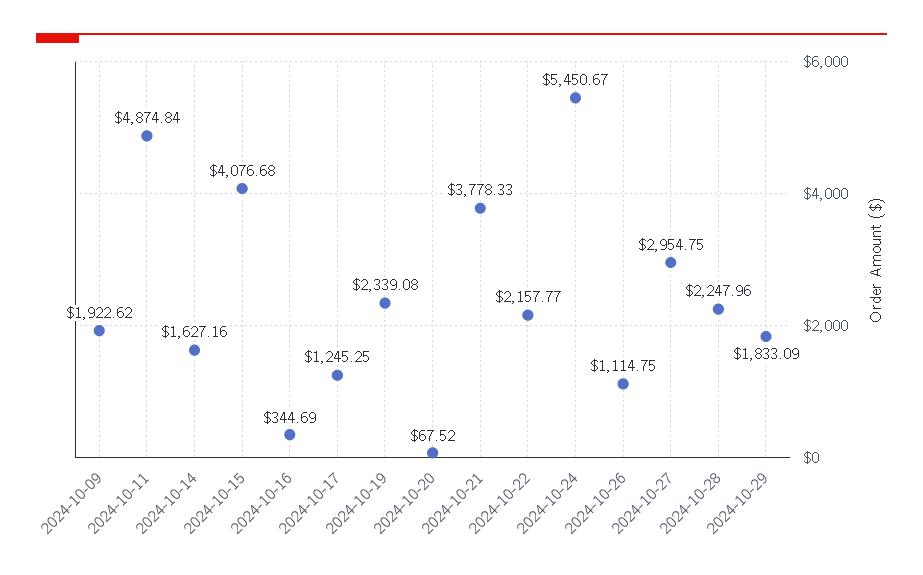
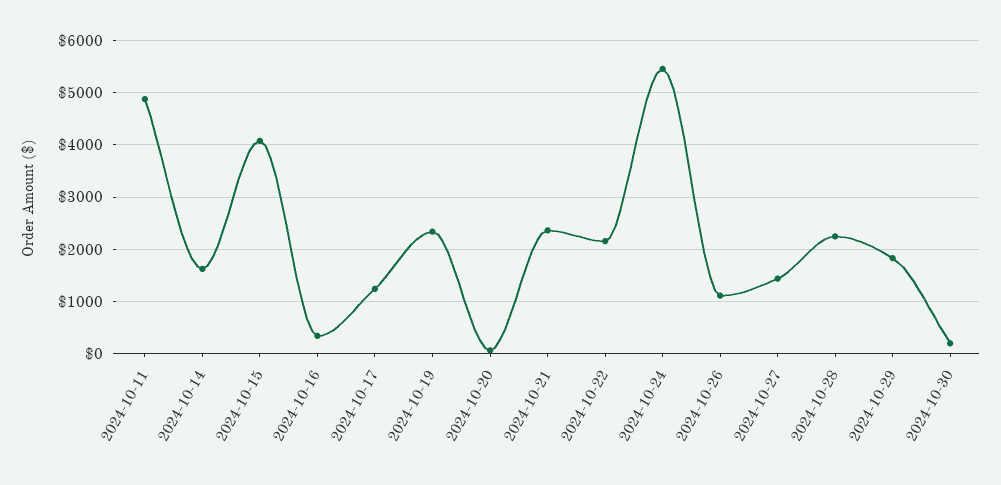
2024-10-09: 1922.62 -> none
2024-10-21: 3778.33 -> 2400
2024-10-27: 2954.75 -> 1400
2024-10-30: none -> 200

